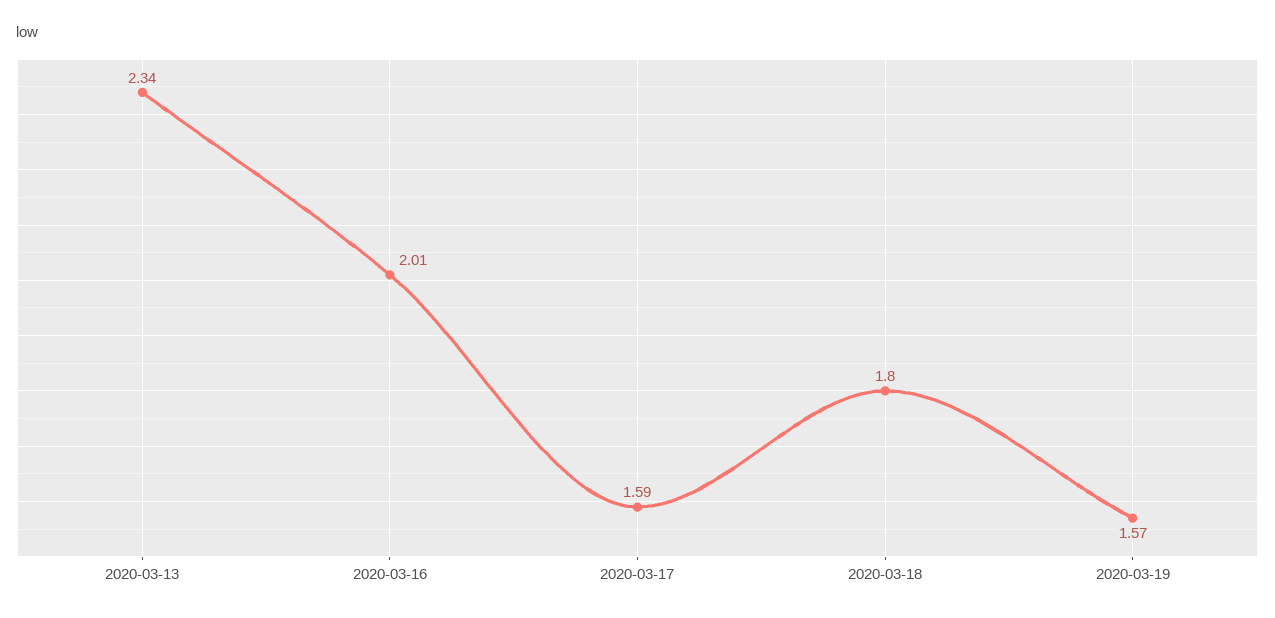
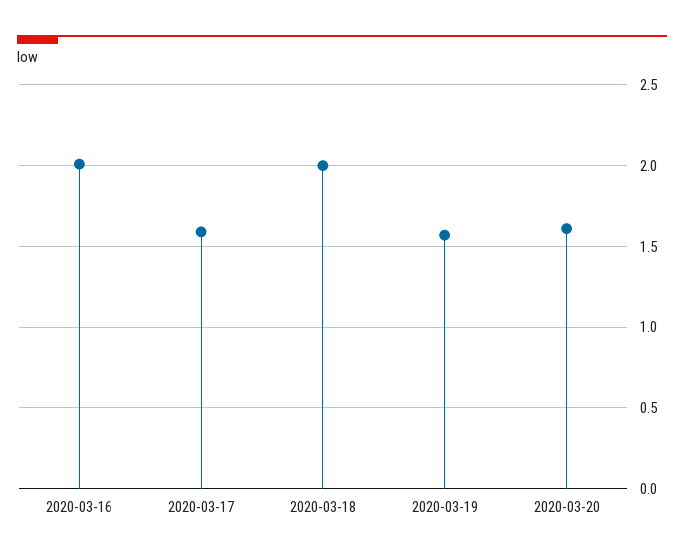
2020-03-13: 2.34 -> none
2020-03-18: 1.8 -> 2
2020-03-20: none -> 1.6

